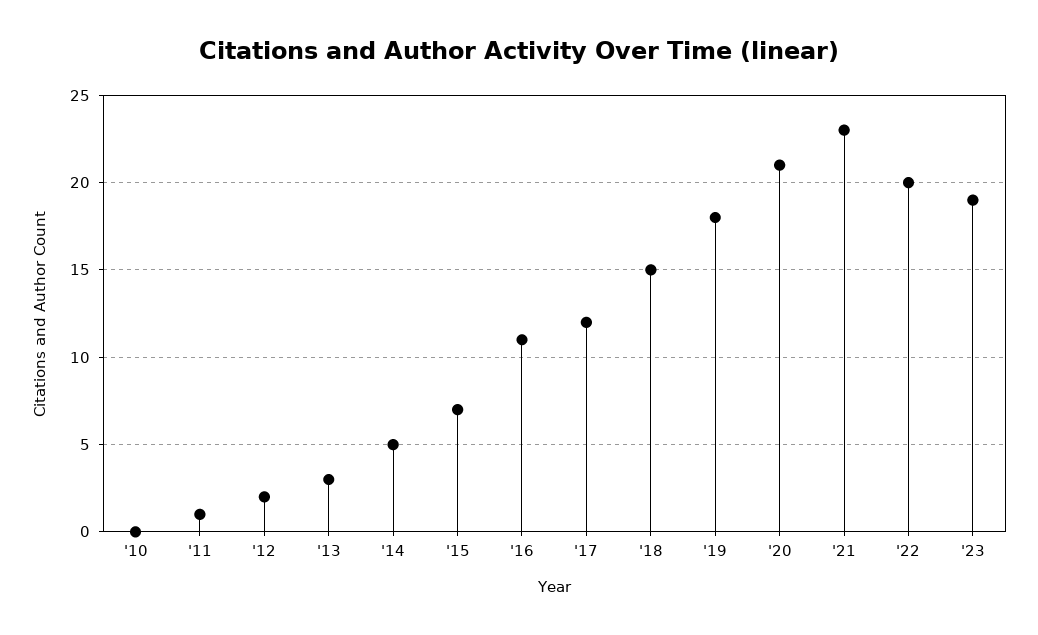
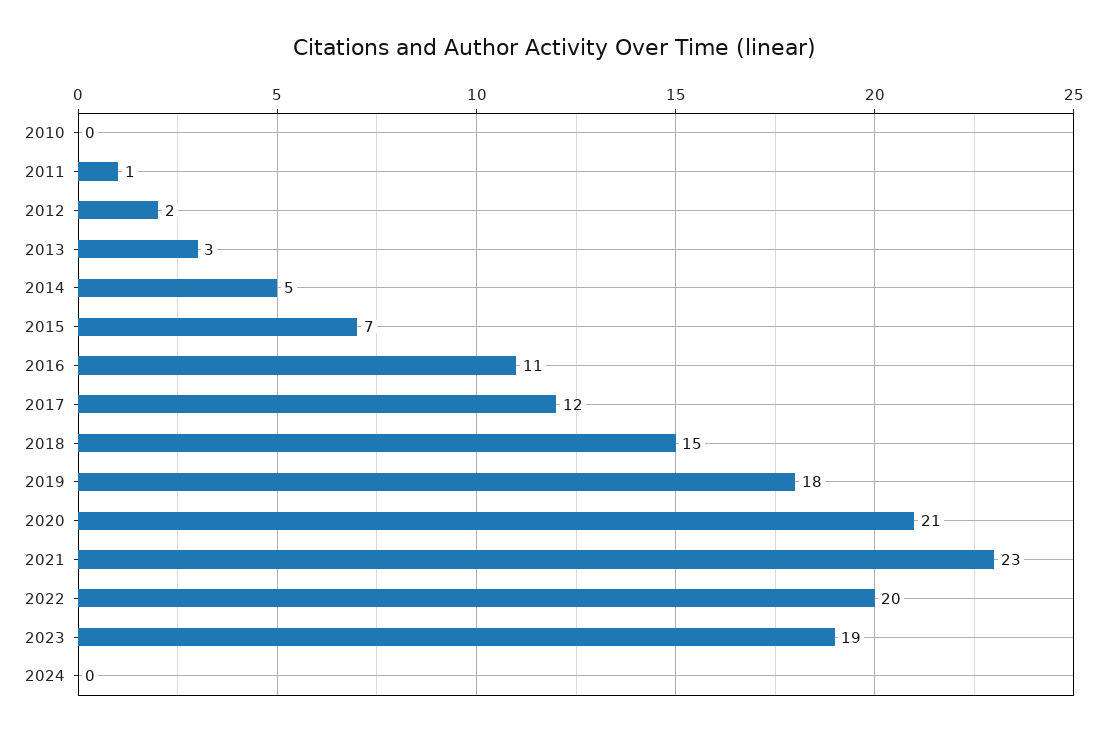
2024: none -> 0

